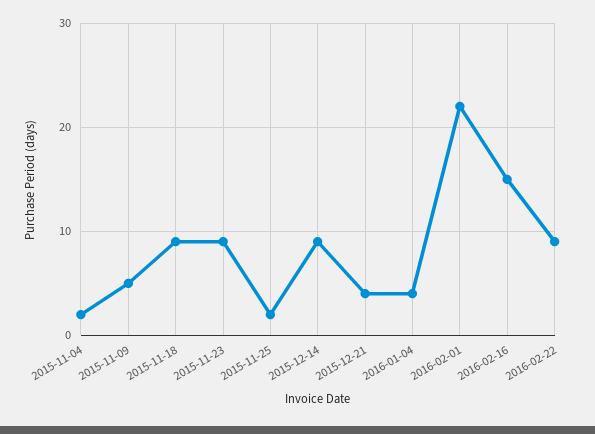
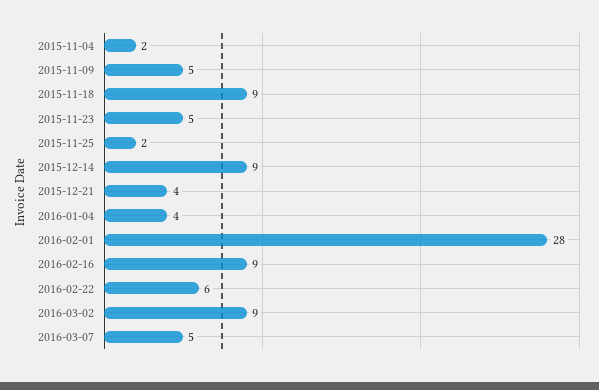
2015-11-23: 9 -> 5
2016-02-01: 22 -> 28
2016-02-16: 15 -> 9
2016-02-22: 9 -> 6
2016-03-02: none -> 9
2016-03-07: none -> 5

